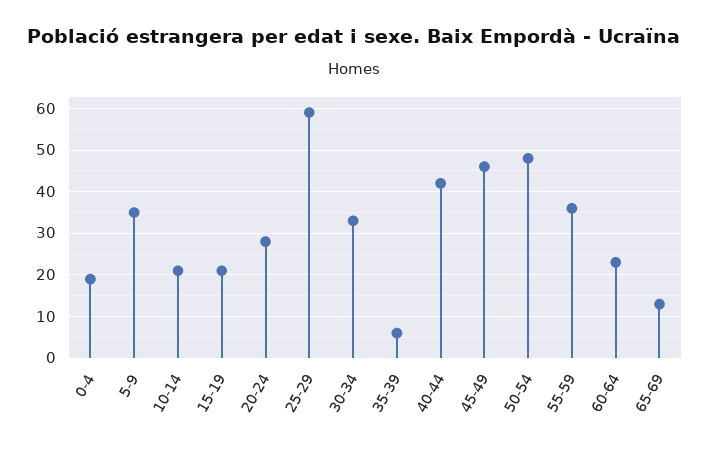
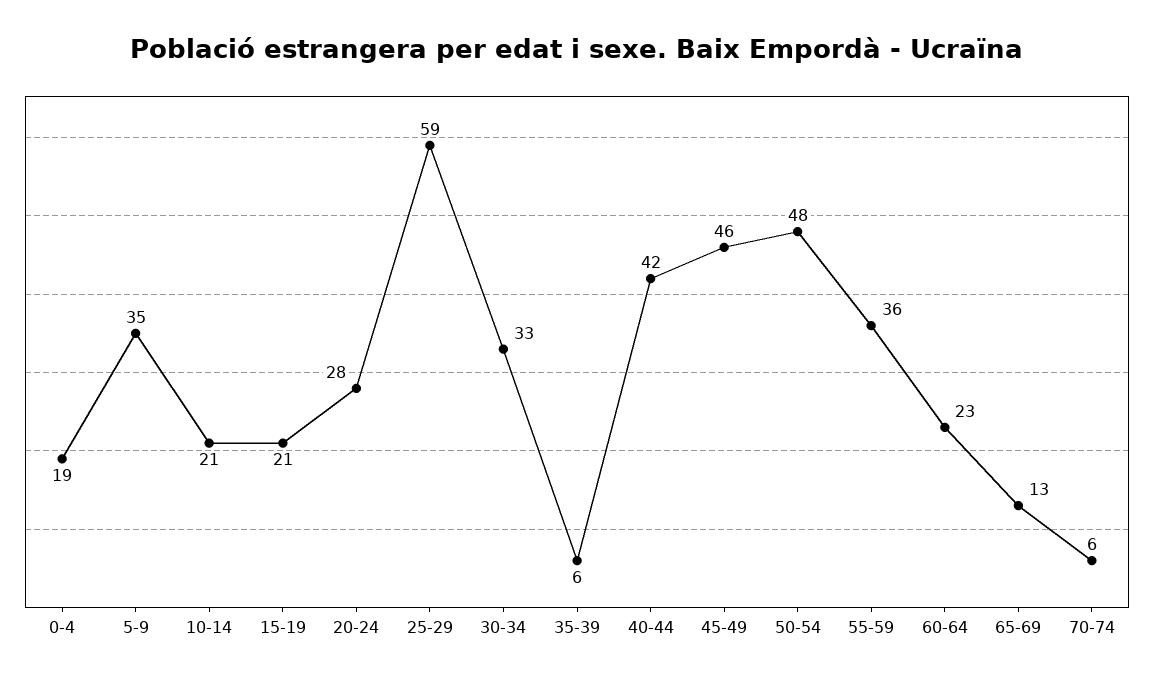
70-74: none -> 6

